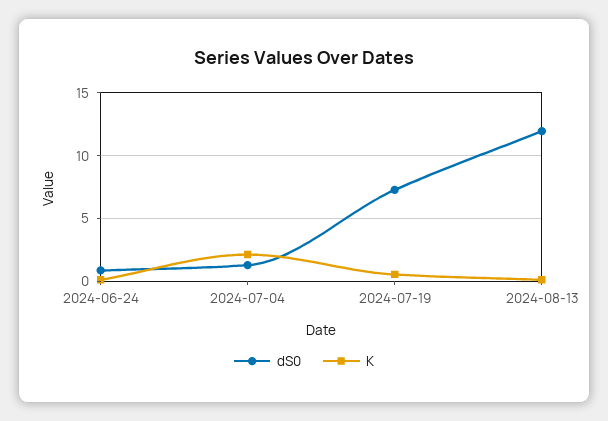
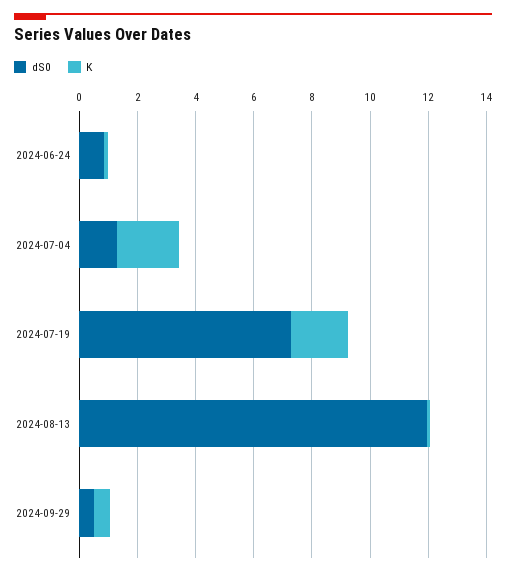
K, 2024-07-19: 0.5 -> 2
dS0, 2024-09-29: none -> 0.5
K, 2024-09-29: none -> 0.5

